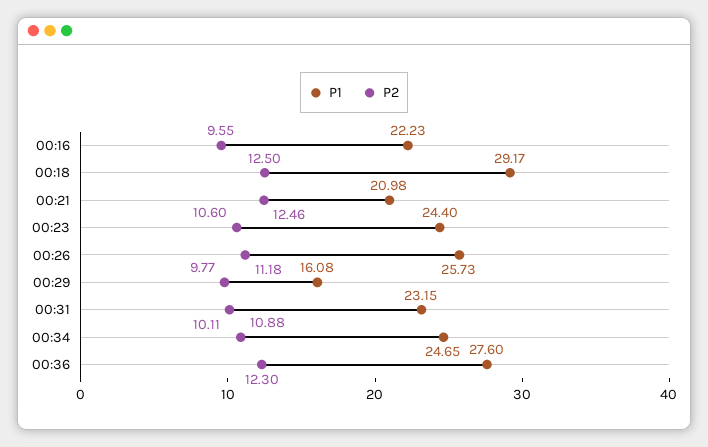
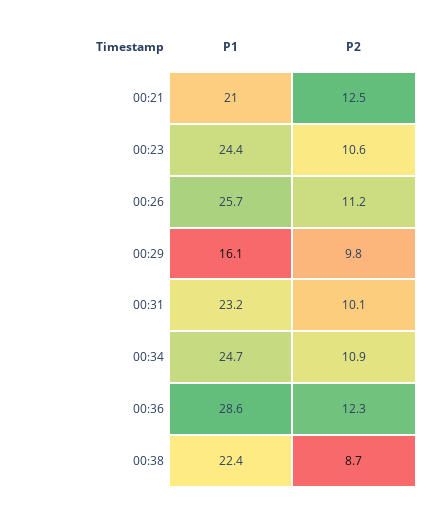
P1, 00:16: 22.23 -> none
P2, 00:16: 9.55 -> none
P1, 00:18: 29.17 -> none
P2, 00:18: 12.5 -> none
P1, 00:36: 27.6 -> 28.6
P1, 00:38: none -> 22.4
P2, 00:38: none -> 8.7

